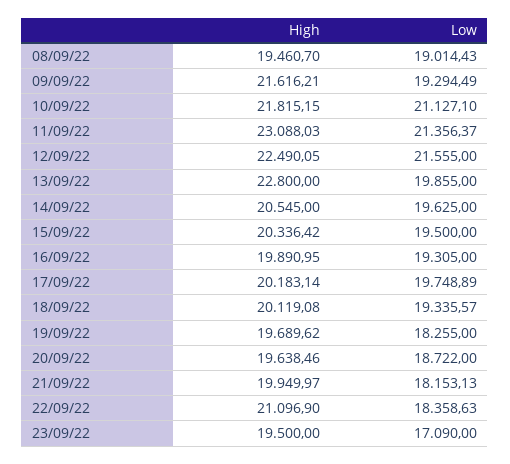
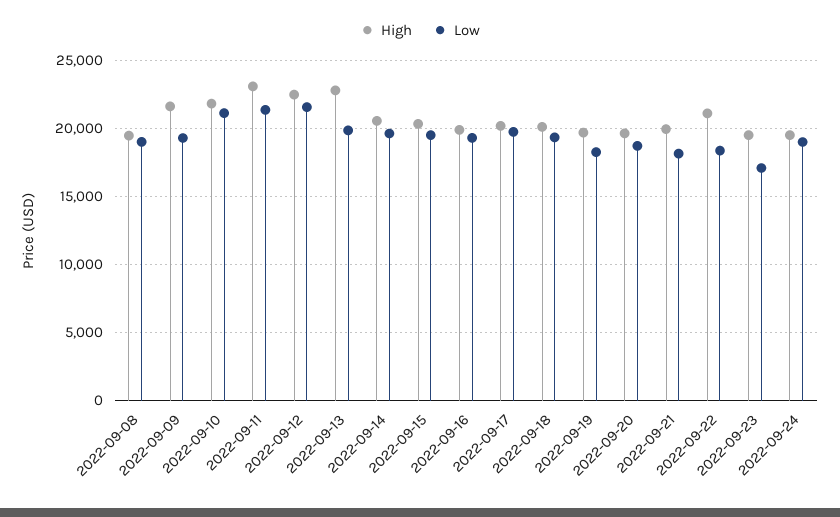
High, 2022-09-24: none -> 19500
Low, 2022-09-24: none -> 19000

